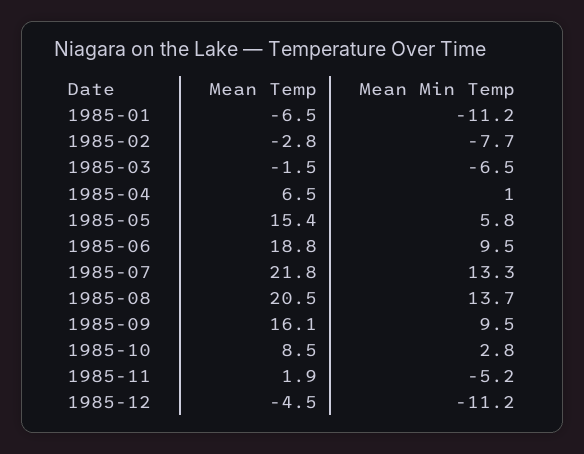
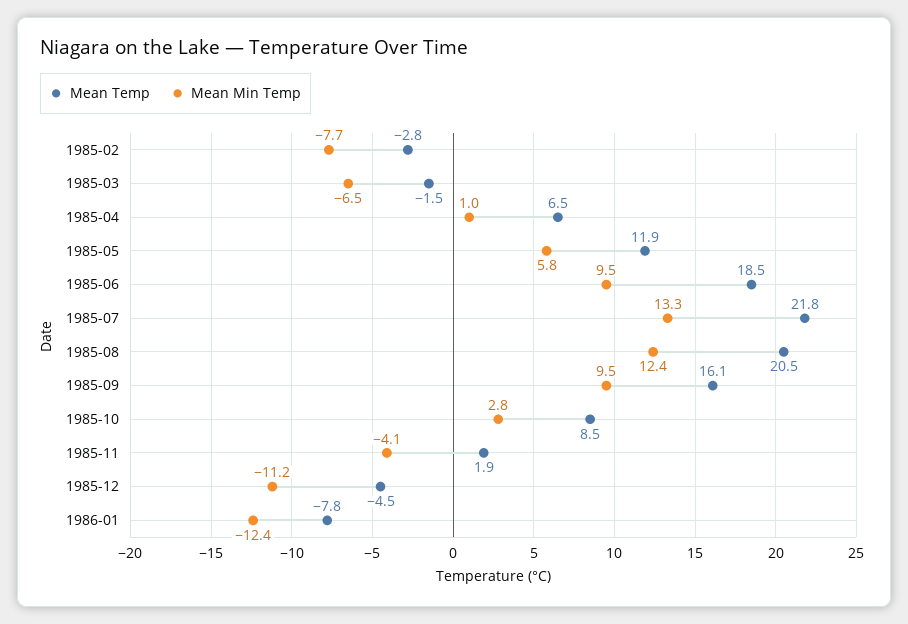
Mean Temp, 1985-01: -6.5 -> none
Mean Min Temp, 1985-01: -11.2 -> none
Mean Temp, 1985-05: 15.4 -> 11.9
Mean Temp, 1985-06: 18.8 -> 18.5
Mean Min Temp, 1985-08: 13.7 -> 12.4
Mean Min Temp, 1985-11: -5.2 -> -4.1
Mean Temp, 1986-01: none -> -7.8
Mean Min Temp, 1986-01: none -> -12.4

